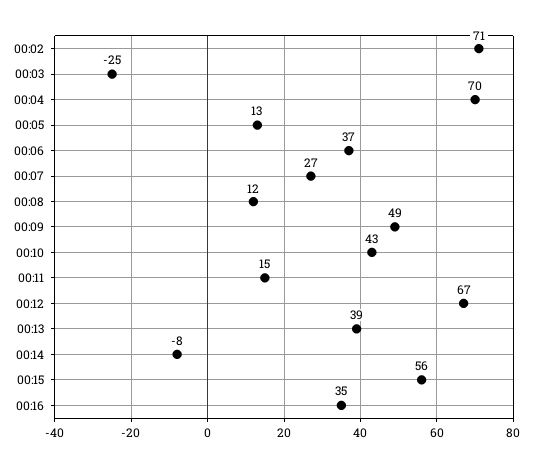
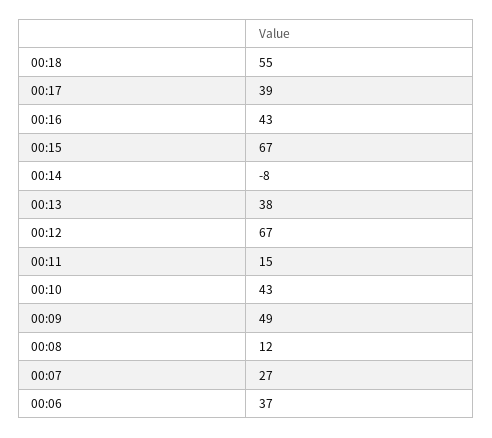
00:02: 71 -> none
00:03: -25 -> none
00:04: 70 -> none
00:05: 13 -> none
00:13: 39 -> 38
00:15: 56 -> 67
00:16: 35 -> 43
00:18: none -> 55
00:17: none -> 39

